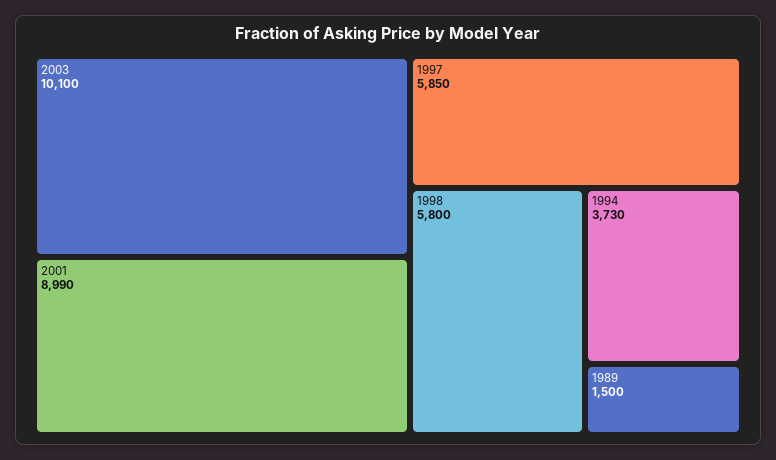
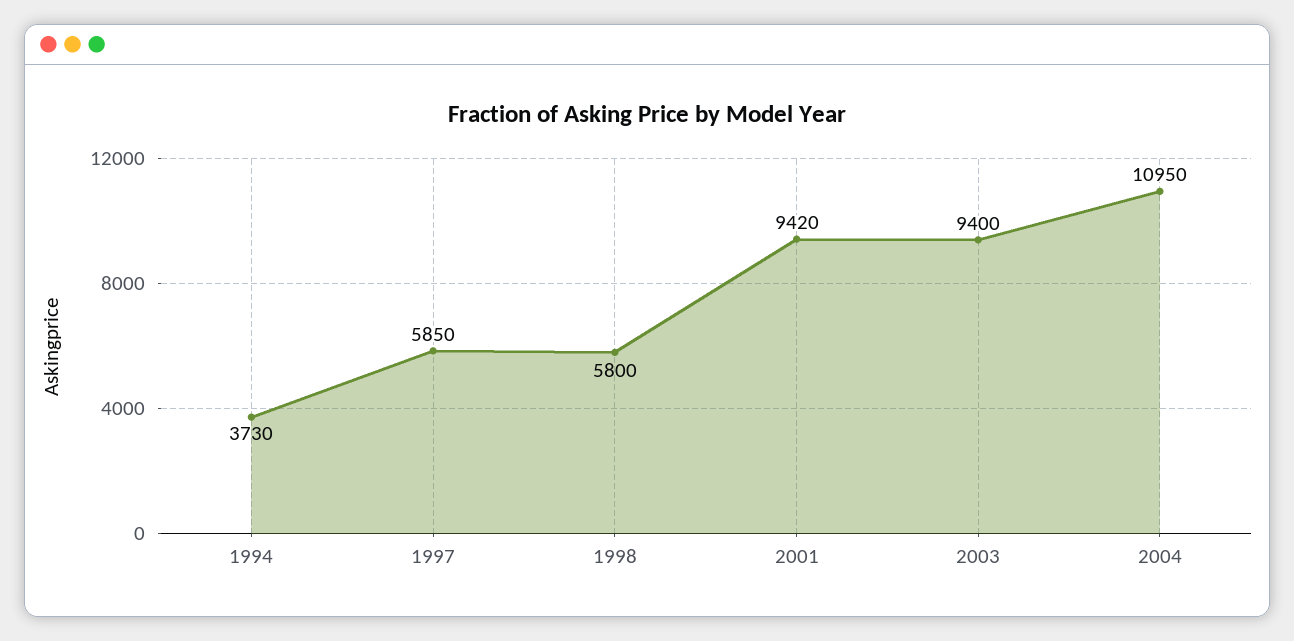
2003: 10100 -> 9400
2001: 8990 -> 9420
1989: 1500 -> none
2004: none -> 10950

